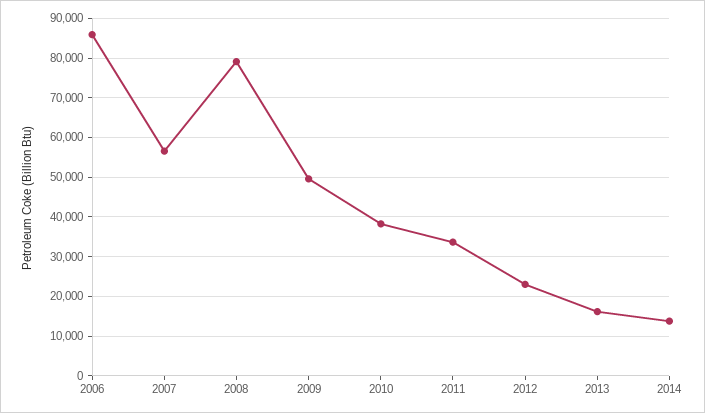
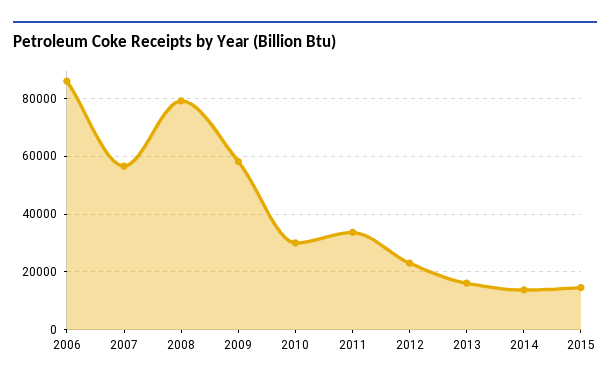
2009: 50000 -> 57500
2010: 38000 -> 30000
2015: none -> 15000

